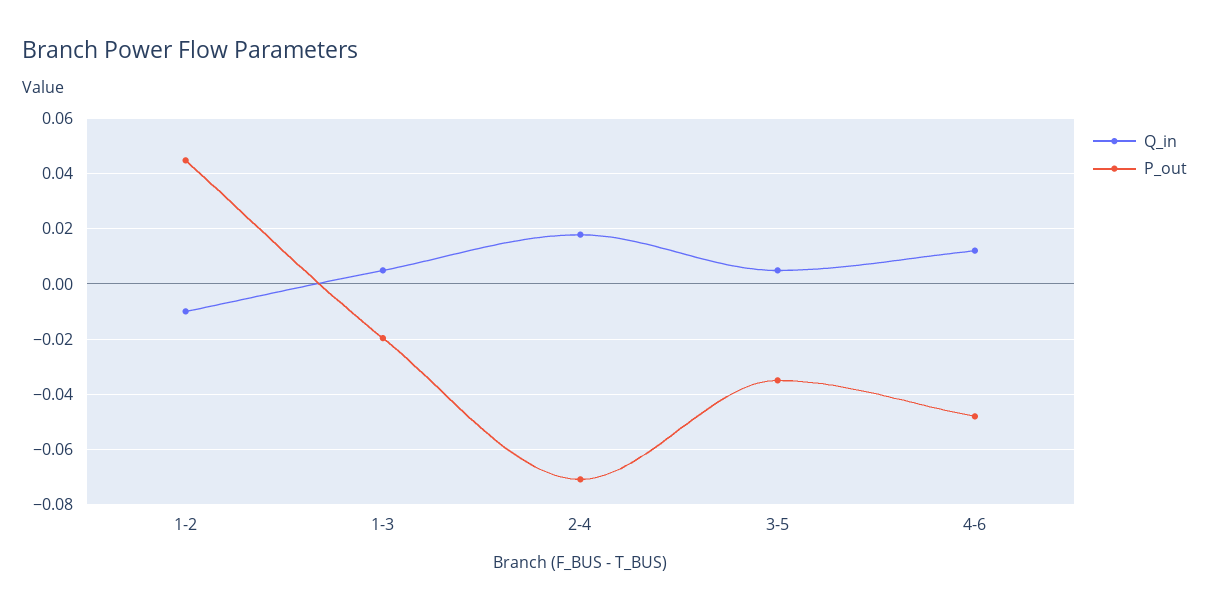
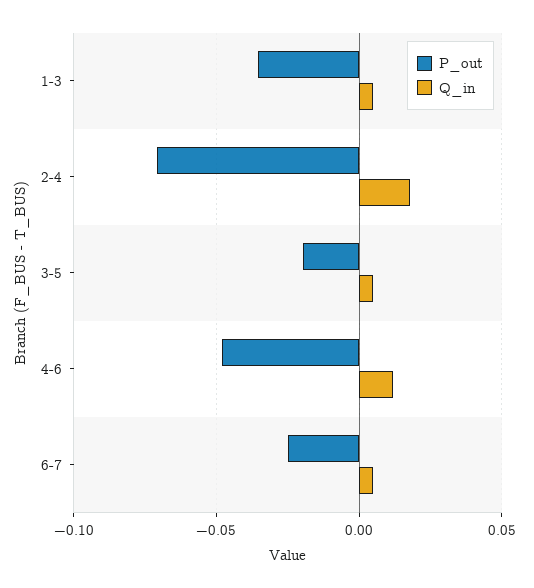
Q_in, 1-2: -0.01 -> none
P_out, 1-2: 0.045 -> none
P_out, 1-3: -0.02 -> -0.035
P_out, 3-5: -0.035 -> -0.02
P_out, 6-7: none -> -0.025
Q_in, 6-7: none -> 0.005

